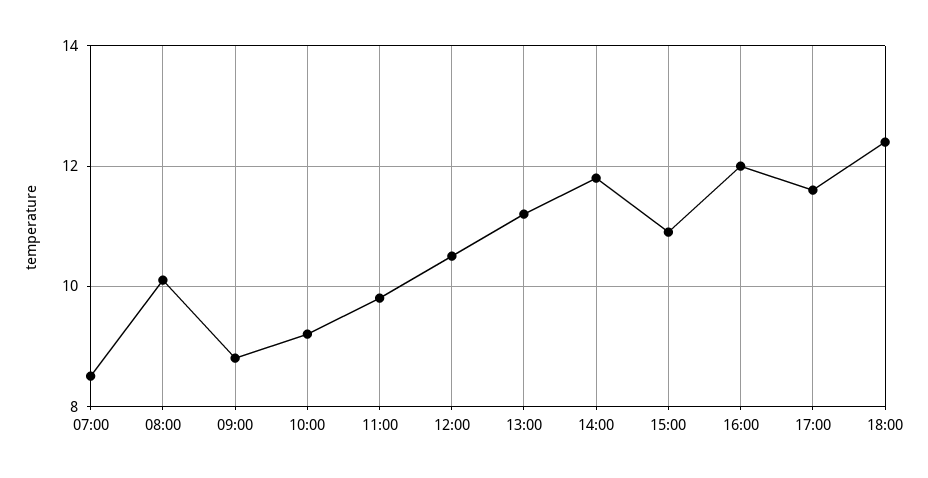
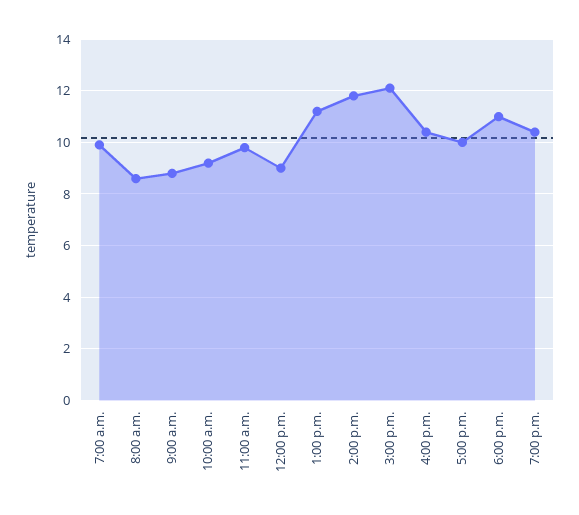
07:00: 8.5 -> 10
08:00: 10 -> 8.5
12:00: 10.5 -> 9
15:00: 11 -> 12
16:00: 12 -> 10.5
17:00: 11.5 -> 10
18:00: 12.5 -> 11
7:00 p.m.: none -> 10.5

